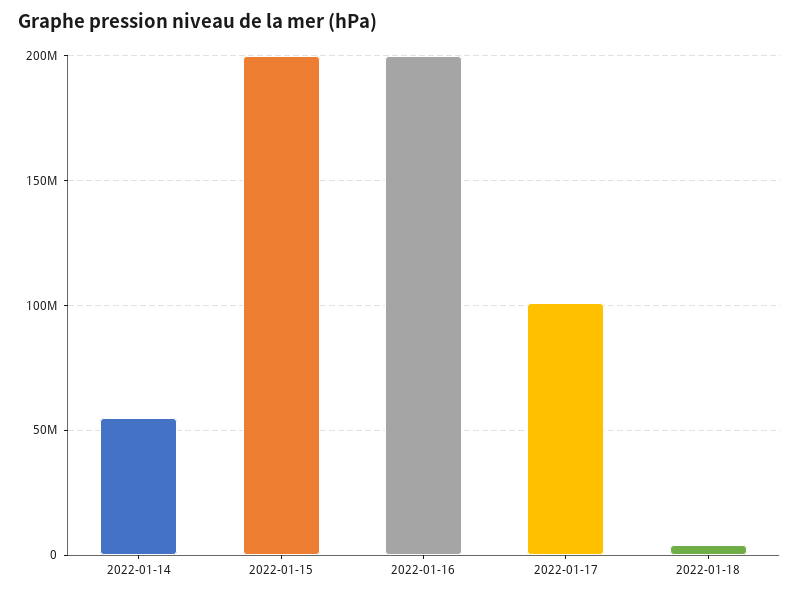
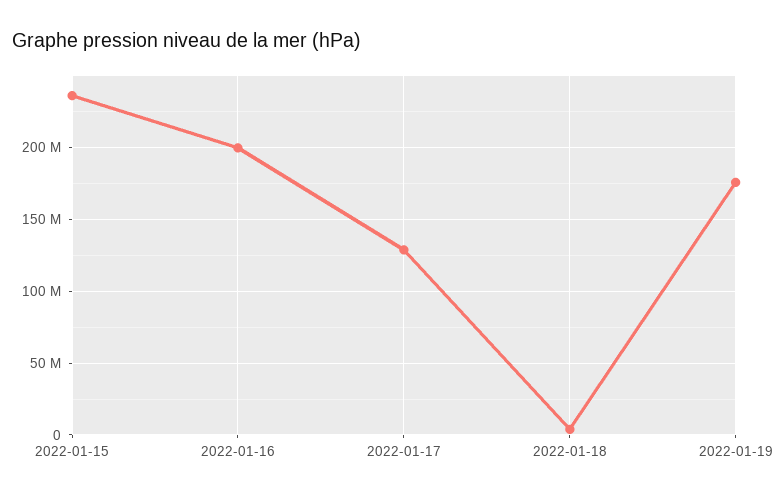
2022-01-14: 55000000 -> none
2022-01-15: 200000000 -> 235000000
2022-01-17: 100000000 -> 130000000
2022-01-19: none -> 175000000

